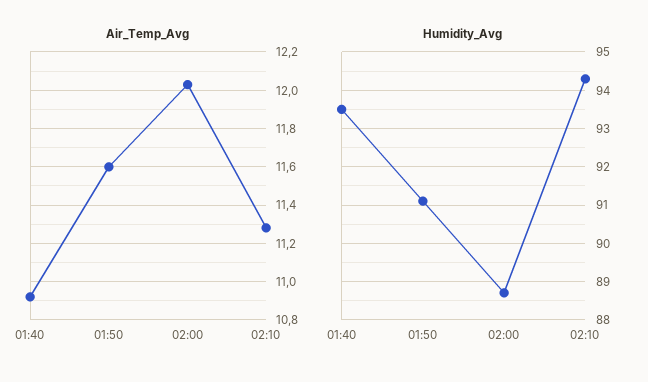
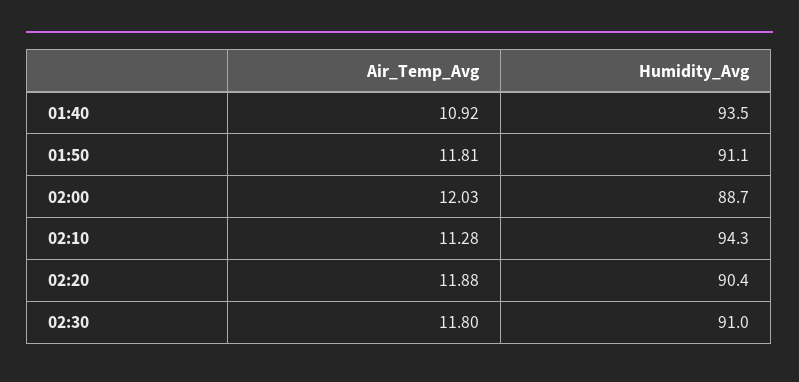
Air_Temp_Avg, 01:50: 11.6 -> 11.81
Air_Temp_Avg, 02:20: none -> 11.88
Humidity_Avg, 02:20: none -> 90.4
Air_Temp_Avg, 02:30: none -> 11.8
Humidity_Avg, 02:30: none -> 91

